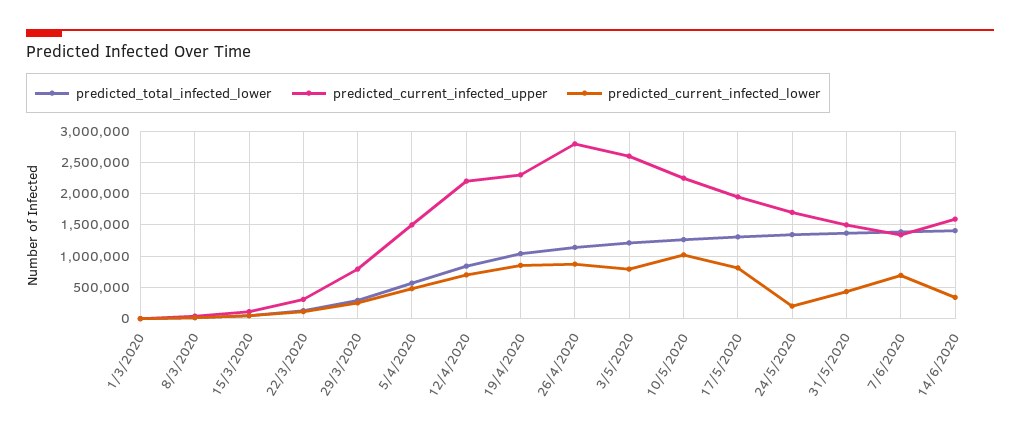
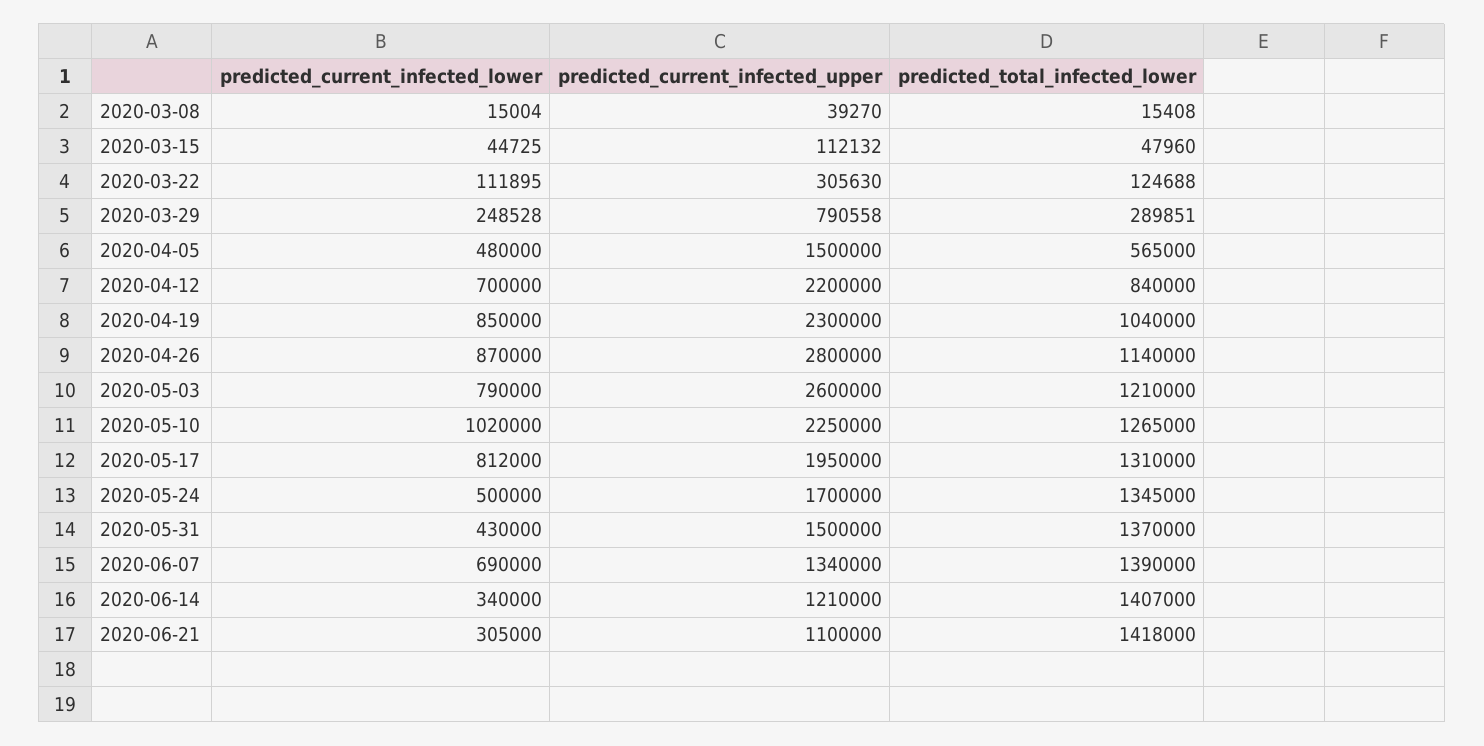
predicted_total_infected_lower, 1/3/2020: 0 -> none
predicted_current_infected_upper, 1/3/2020: 0 -> none
predicted_current_infected_lower, 1/3/2020: 0 -> none
predicted_current_infected_lower, 24/5/2020: 200000 -> 500000
predicted_current_infected_upper, 14/6/2020: 1600000 -> 1210000
predicted_current_infected_lower, 2020-06-21: none -> 305000
predicted_current_infected_upper, 2020-06-21: none -> 1100000
predicted_total_infected_lower, 2020-06-21: none -> 1418000

